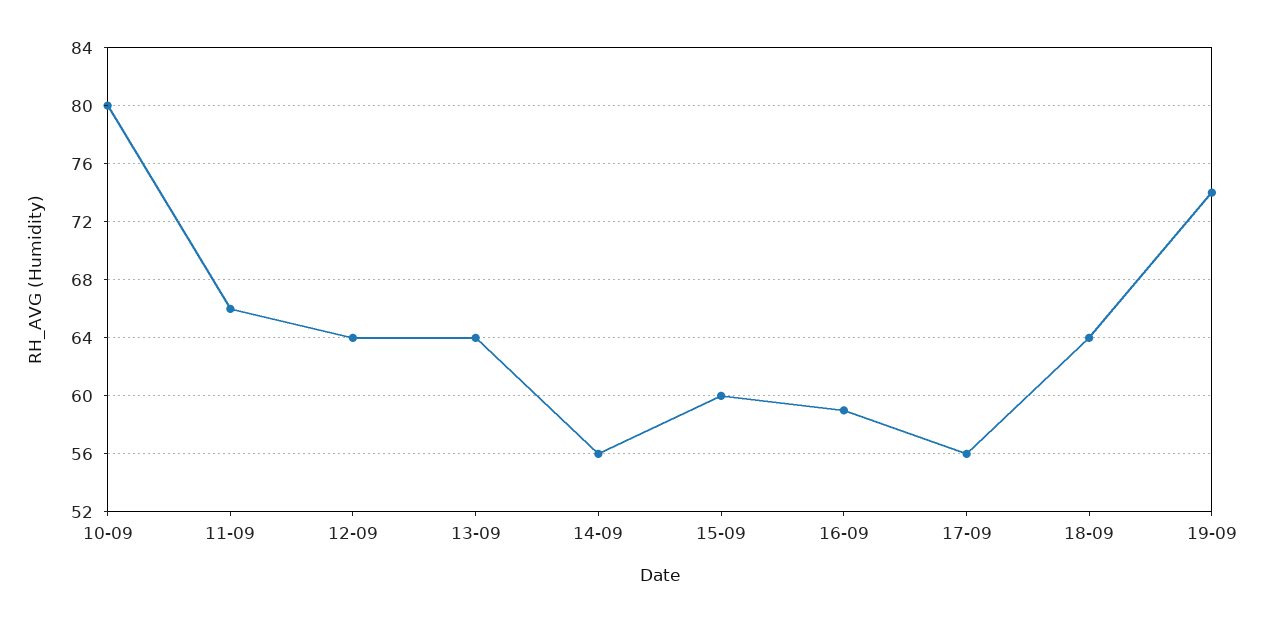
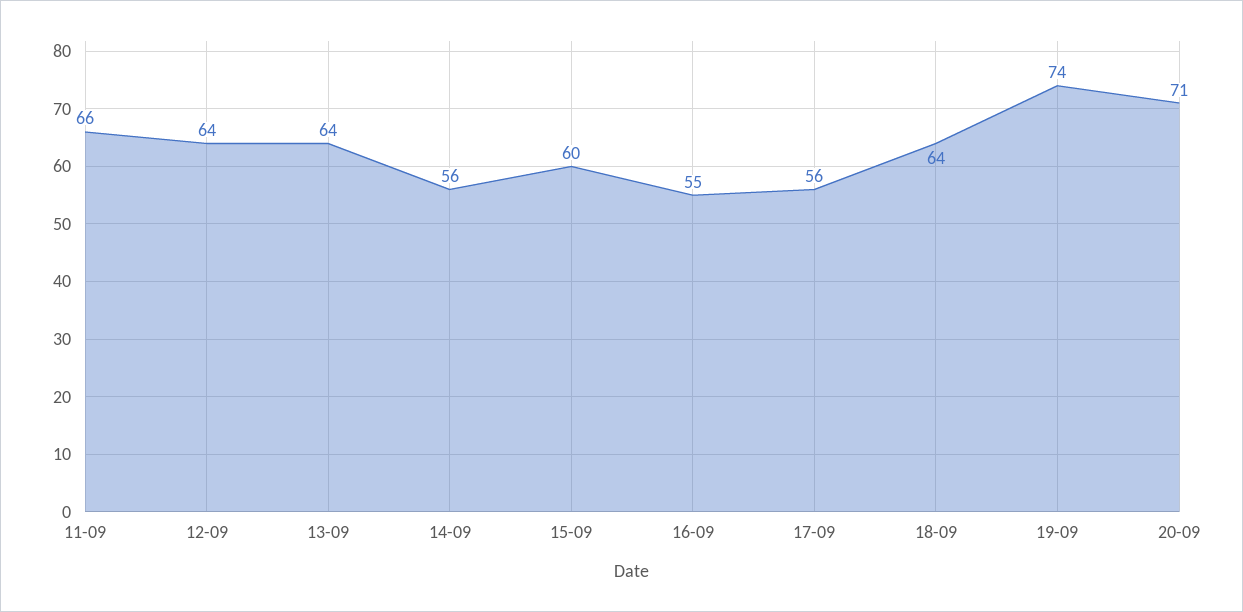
10-09: 80 -> none
16-09: 59 -> 55
20-09: none -> 71

